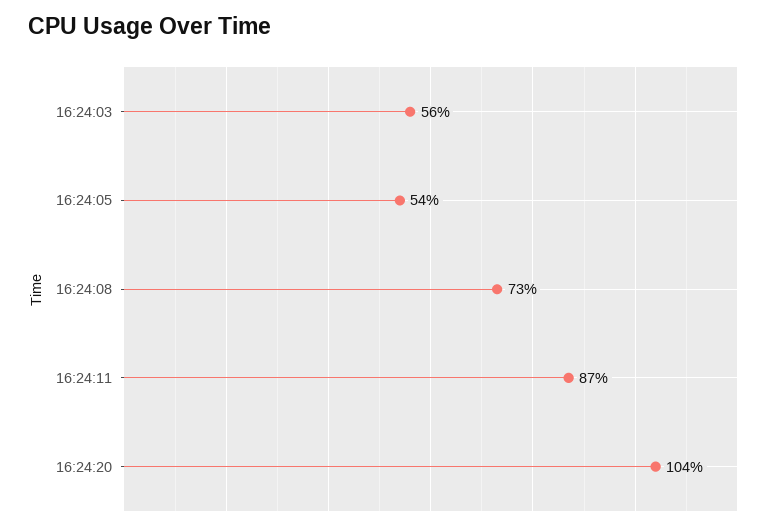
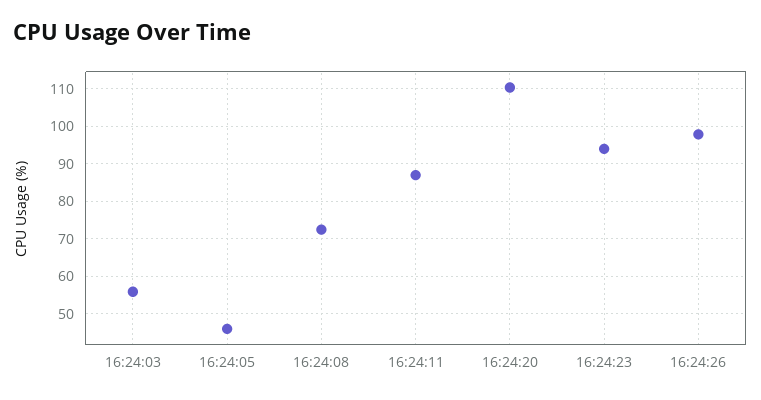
16:24:05: 54 -> 46
16:24:20: 104 -> 110
16:24:23: none -> 94
16:24:26: none -> 98

